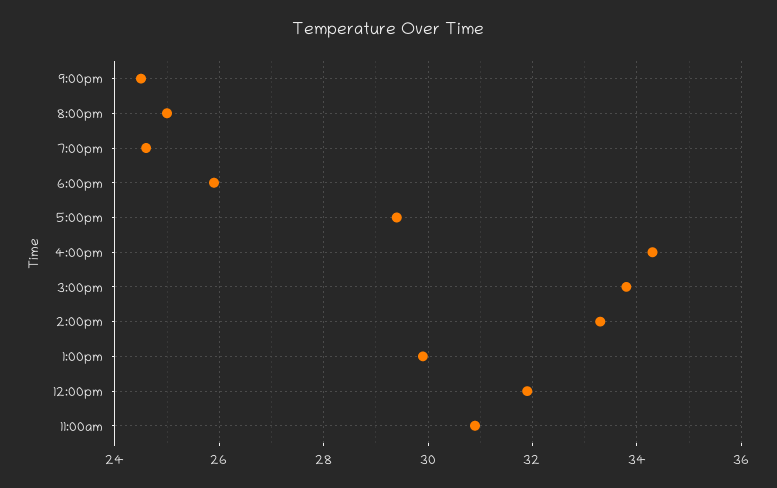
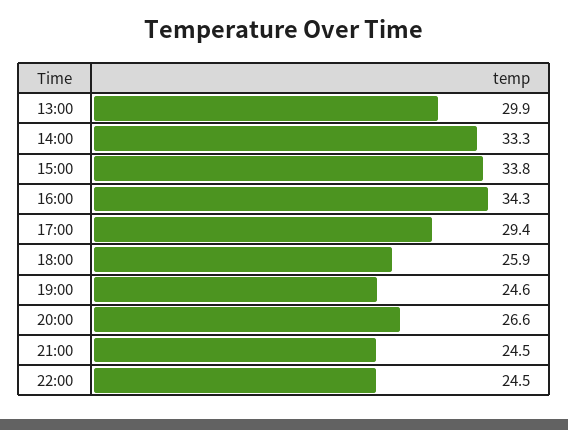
8:00pm: 25 -> 26.6
12:00pm: 32 -> none
11:00am: 31 -> none
22:00: none -> 24.5

